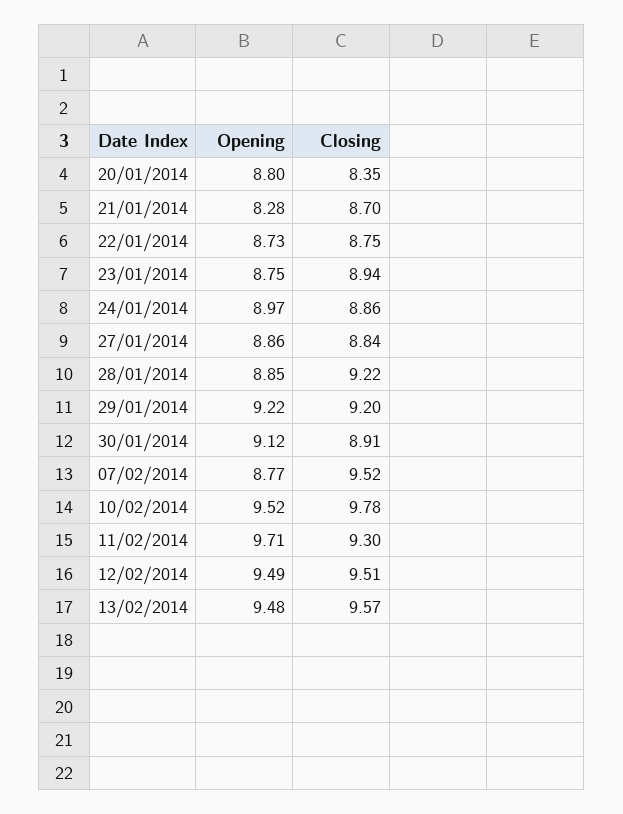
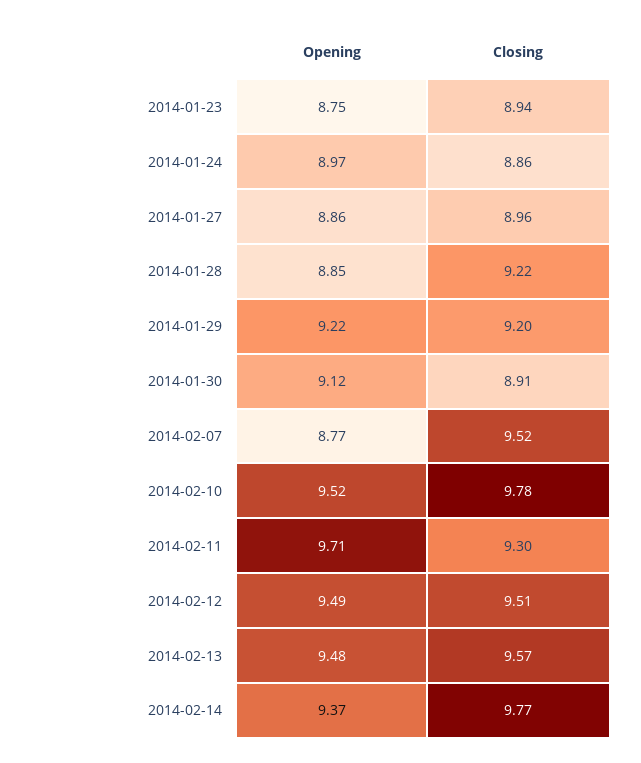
Opening, 20/01/2014: 8.8 -> none
Closing, 20/01/2014: 8.35 -> none
Opening, 21/01/2014: 8.28 -> none
Closing, 21/01/2014: 8.7 -> none
Opening, 22/01/2014: 8.73 -> none
Closing, 22/01/2014: 8.75 -> none
Closing, 27/01/2014: 8.84 -> 8.96
Opening, 2014-02-14: none -> 9.37
Closing, 2014-02-14: none -> 9.77

